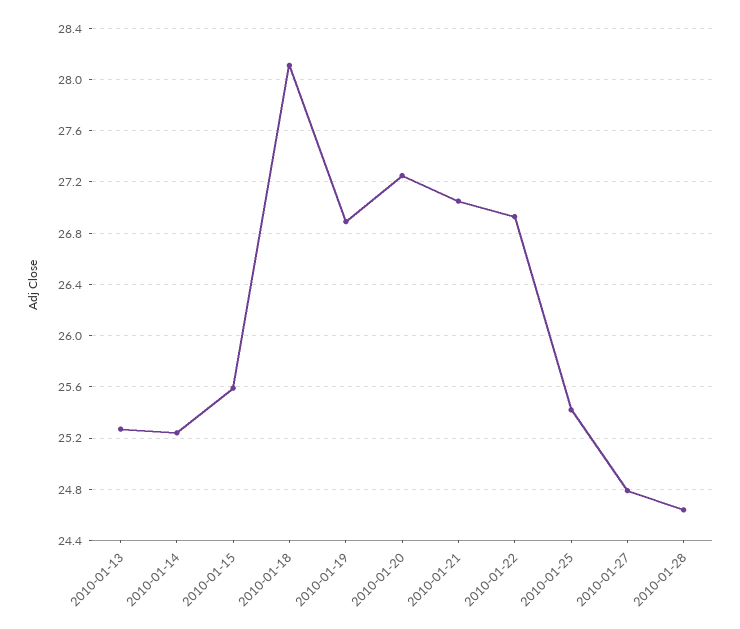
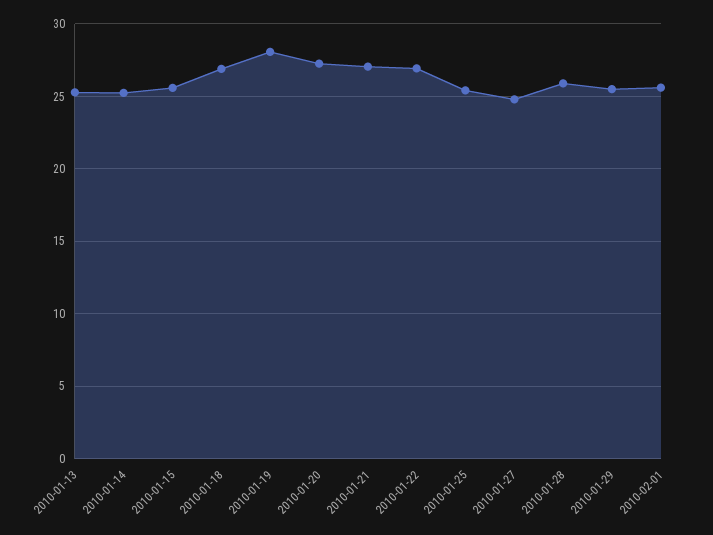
2010-01-18: 28.1 -> 27
2010-01-19: 26.9 -> 28
2010-01-28: 24.65 -> 26
2010-01-29: none -> 25.5
2010-02-01: none -> 25.5

